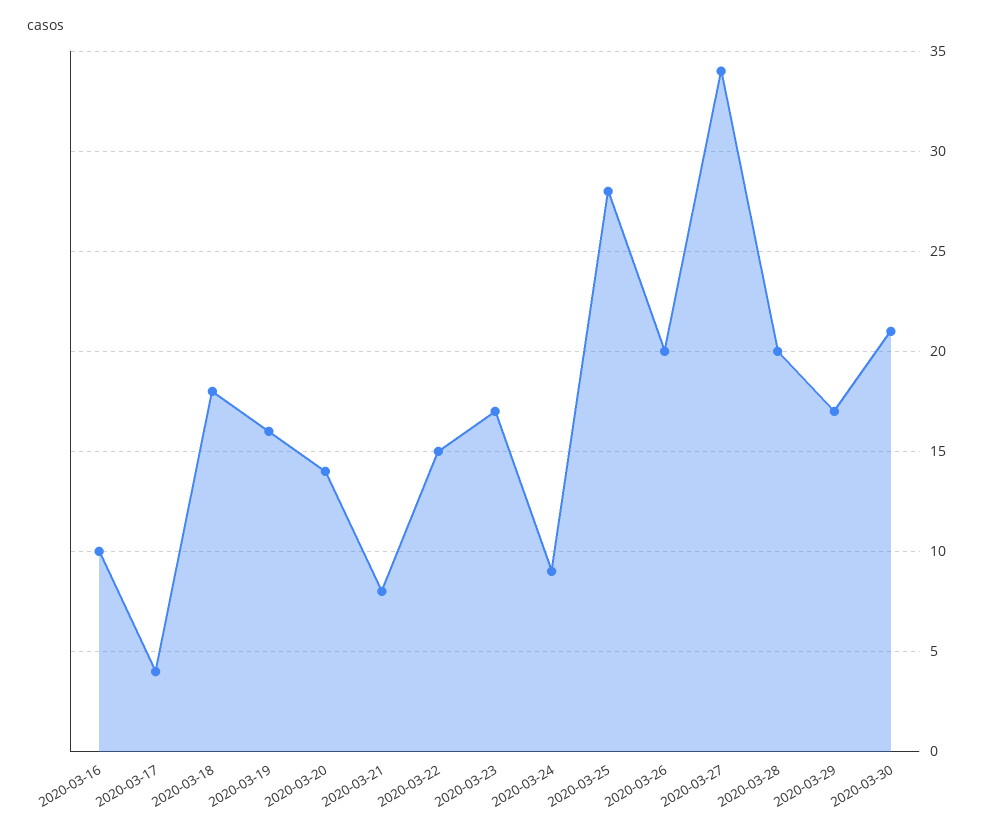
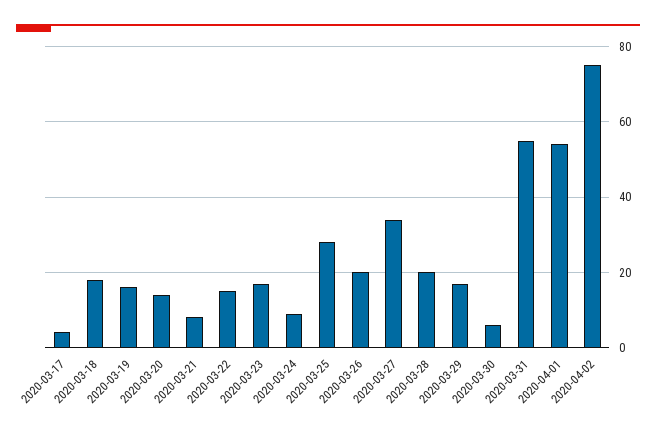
2020-03-16: 10 -> none
2020-03-30: 21 -> 5
2020-03-31: none -> 55
2020-04-01: none -> 55
2020-04-02: none -> 75

